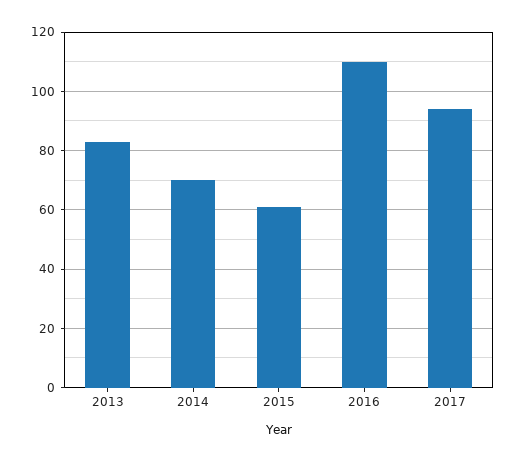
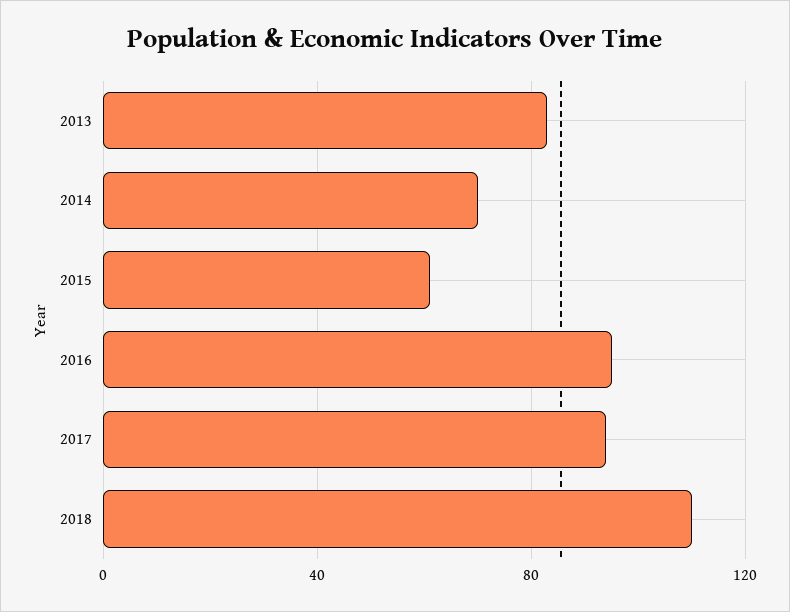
2016: 110 -> 95
2018: none -> 110

